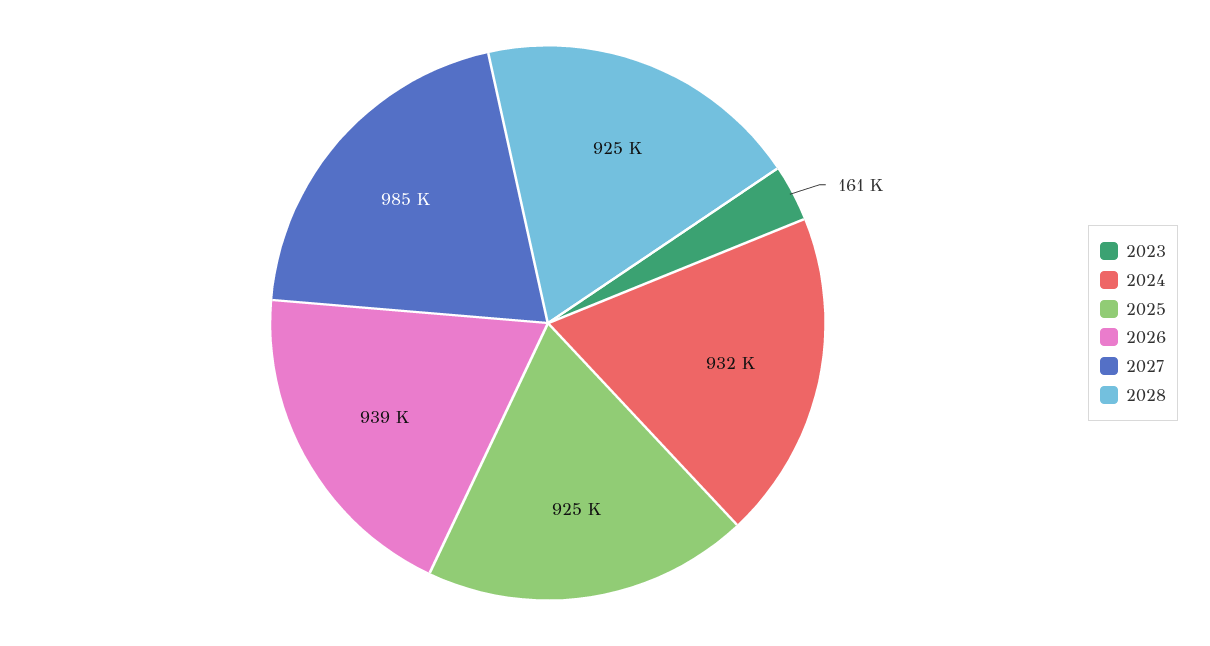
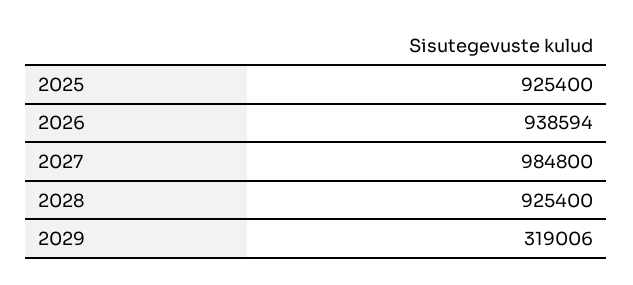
2023: 161000 -> none
2024: 932000 -> none
2029: none -> 319006

